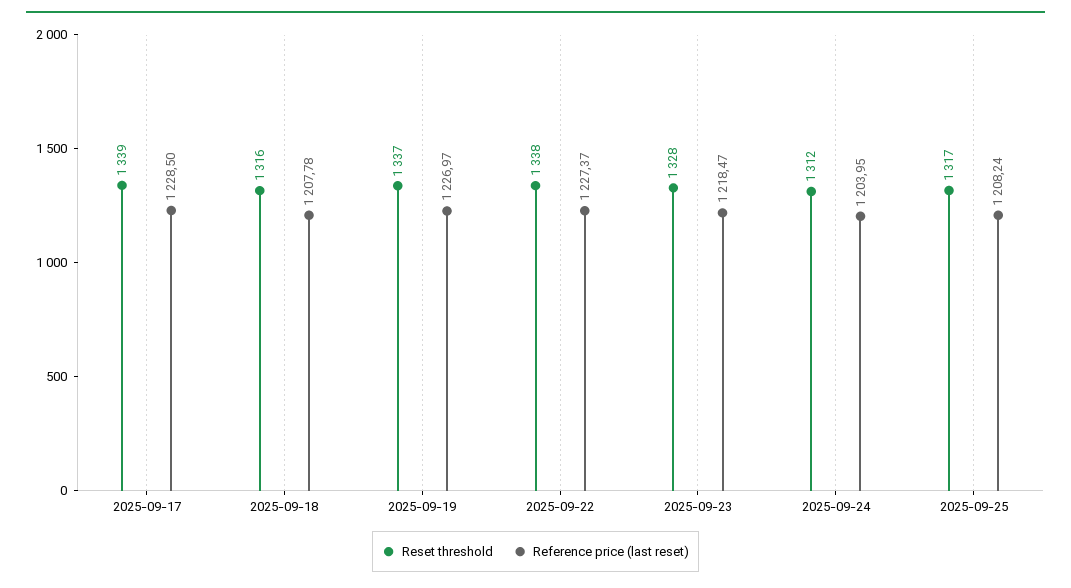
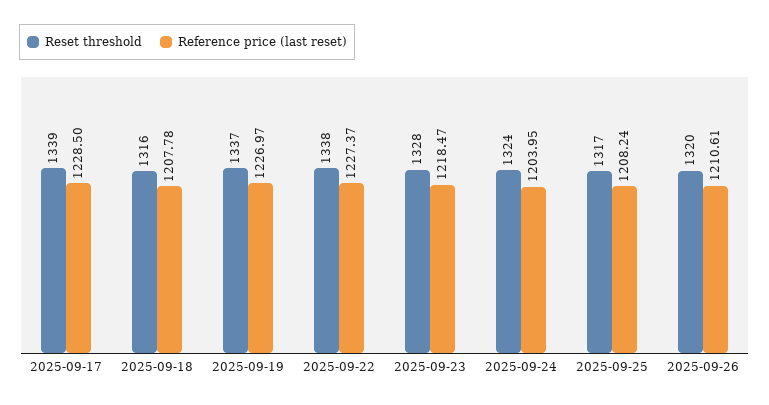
Reset threshold, 2025-09-24: 1312 -> 1324
Reset threshold, 2025-09-26: none -> 1320
Reference price (last reset), 2025-09-26: none -> 1210.61

